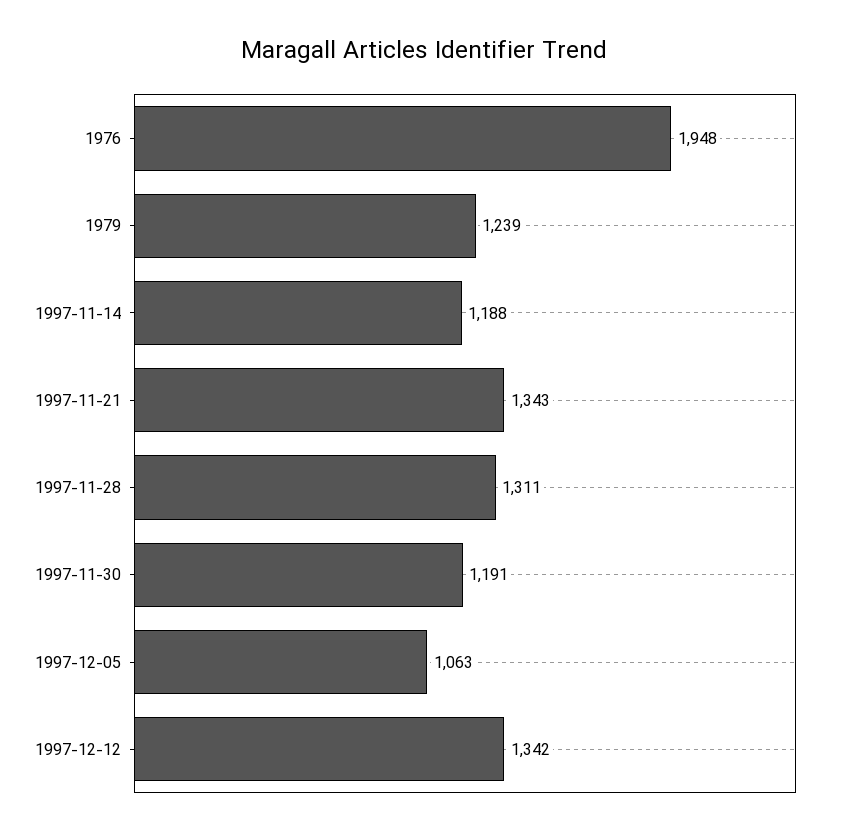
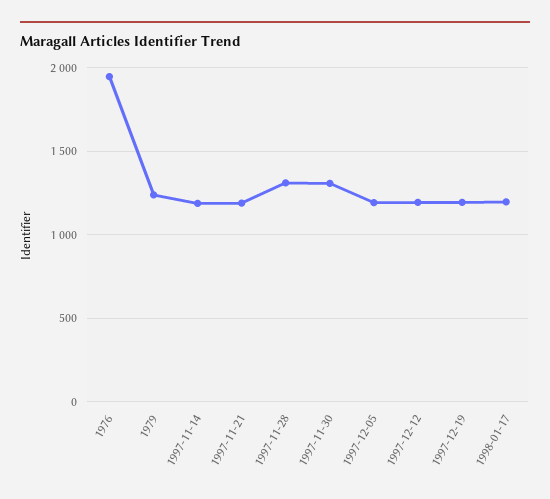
1997-11-21: 1343 -> 1200
1997-11-30: 1191 -> 1300
1997-12-05: 1063 -> 1200
1997-12-12: 1342 -> 1200
1997-12-19: none -> 1200
1998-01-17: none -> 1200

